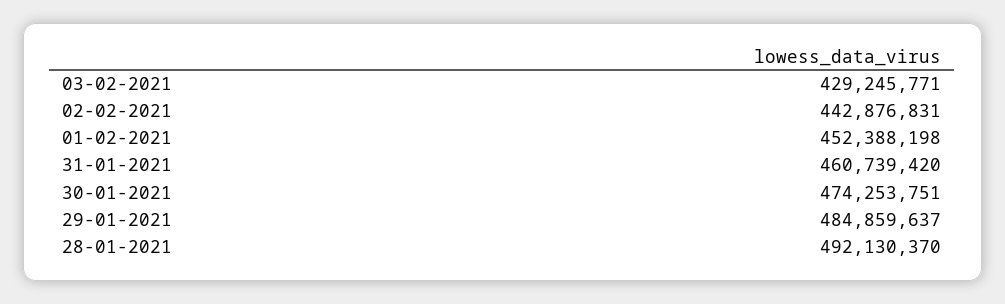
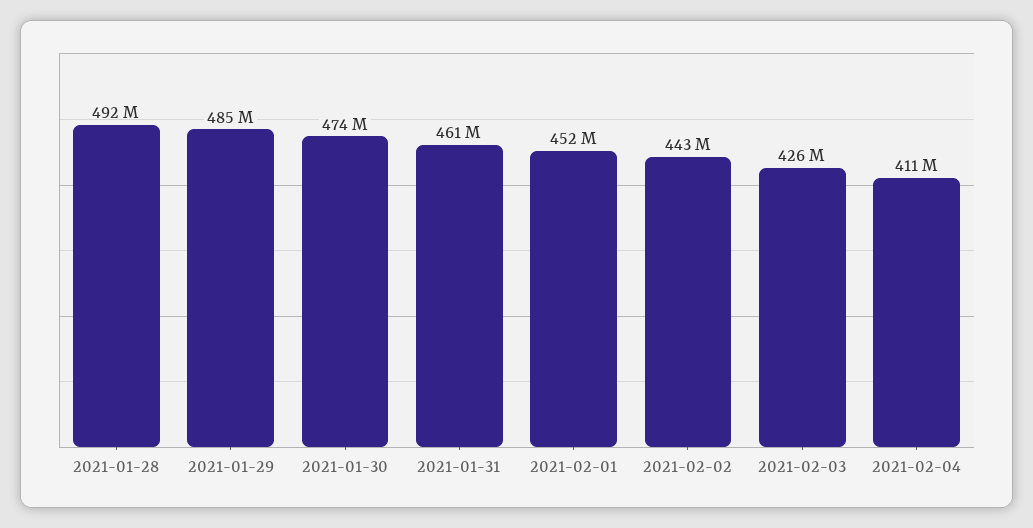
03-02-2021: 429245771 -> 426000000
2021-02-04: none -> 411000000

